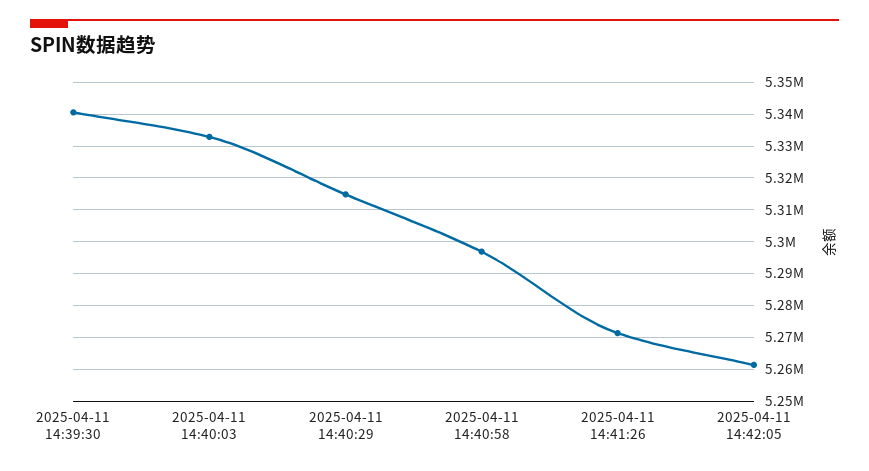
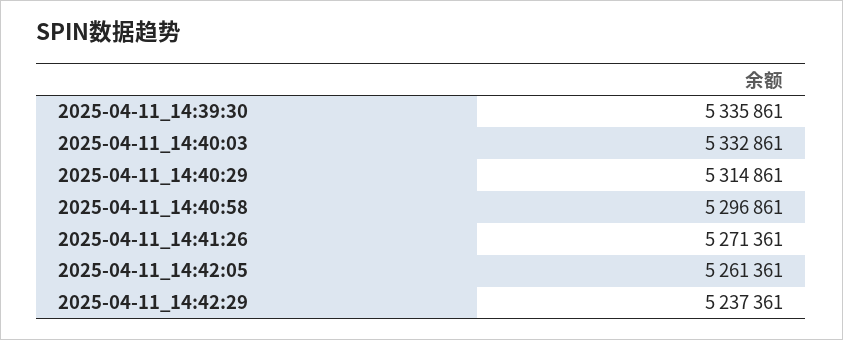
2025-04-11 14:39:30: 5340000 -> 5335861
2025-04-11_14:42:29: none -> 5237361

